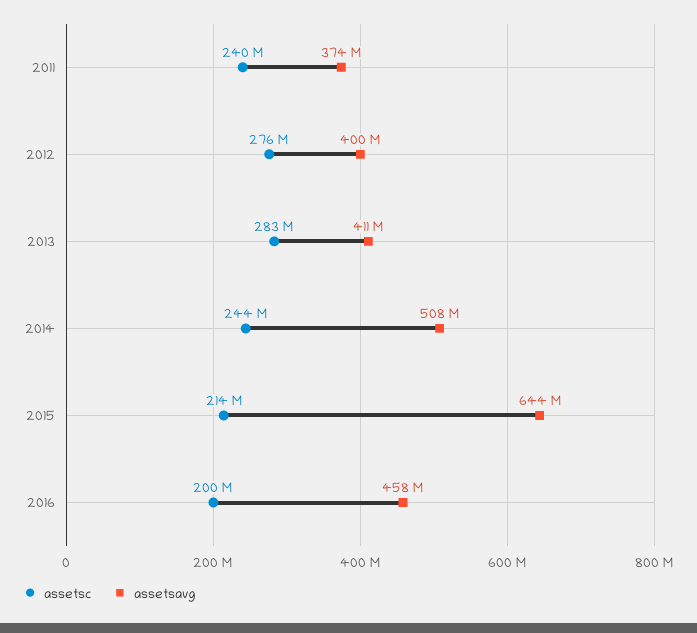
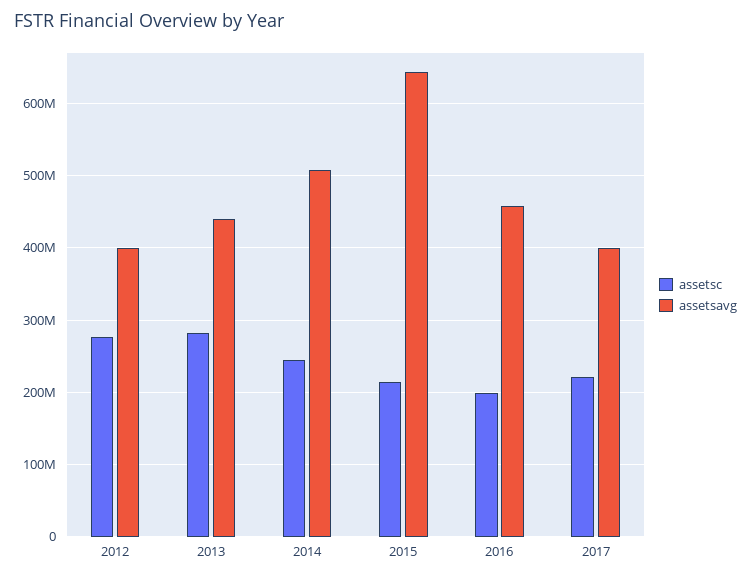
assetsc, 2011: 240000000 -> none
assetsavg, 2011: 374000000 -> none
assetsavg, 2013: 411000000 -> 440000000
assetsc, 2017: none -> 220000000
assetsavg, 2017: none -> 400000000

